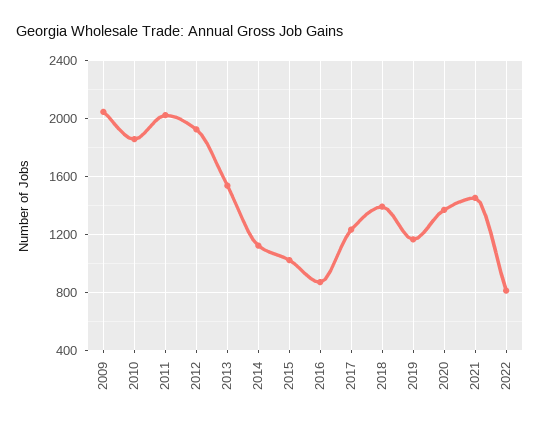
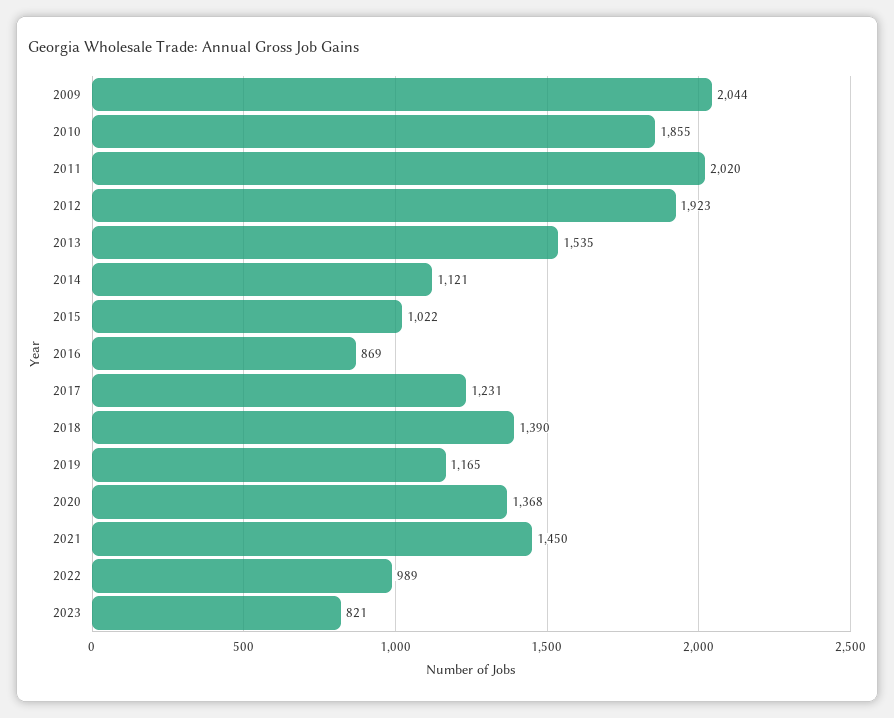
2022: 800 -> 989
2023: none -> 821

